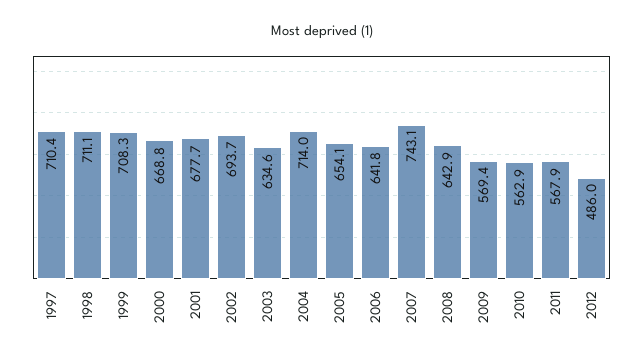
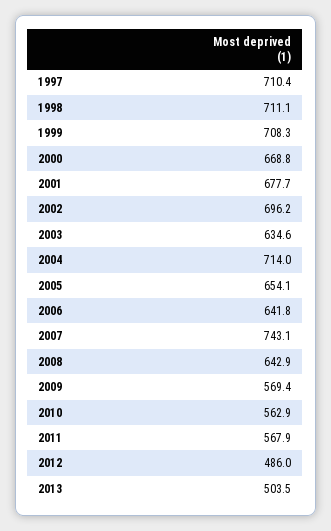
2002: 693.7 -> 696.2
2013: none -> 503.5

